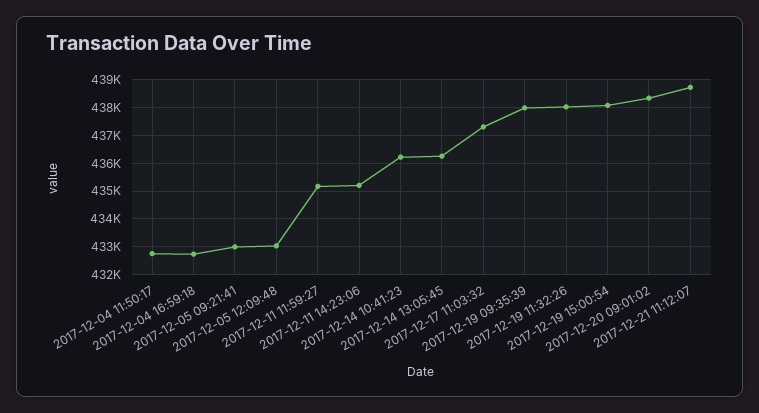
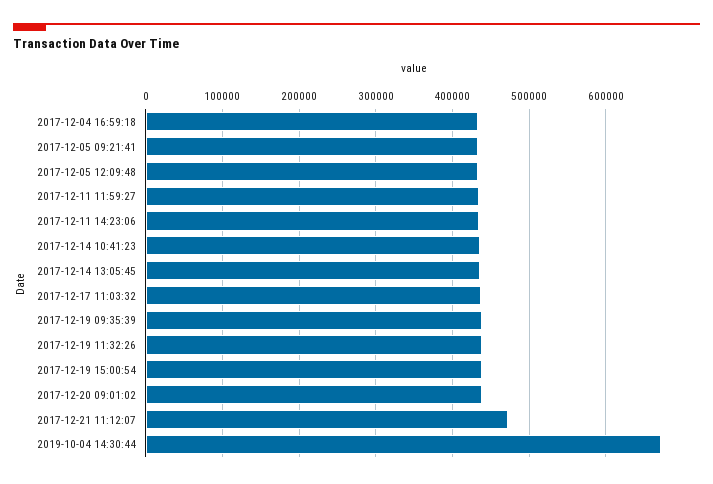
2017-12-04 11:50:17: 432750 -> none
2017-12-21 11:12:07: 438750 -> 470000
2019-10-04 14:30:44: none -> 670000

